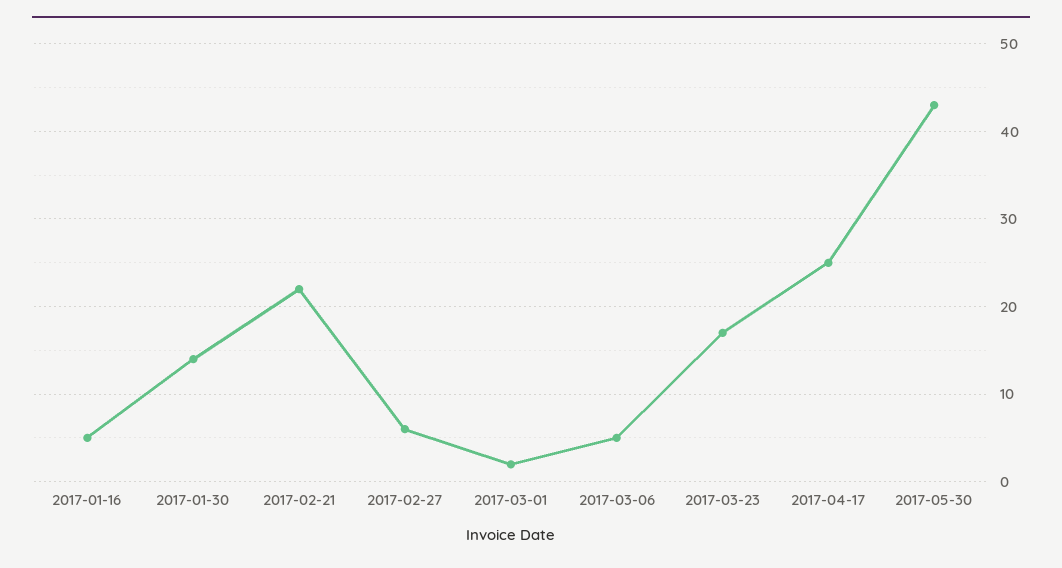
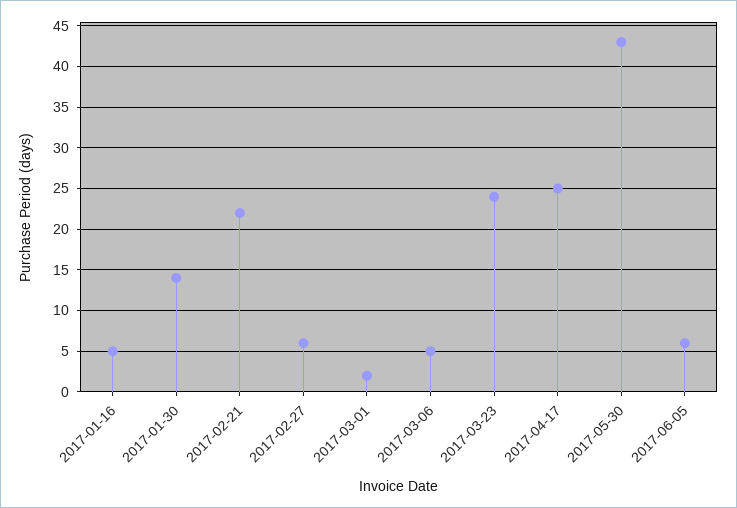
2017-03-23: 17 -> 24
2017-06-05: none -> 6

